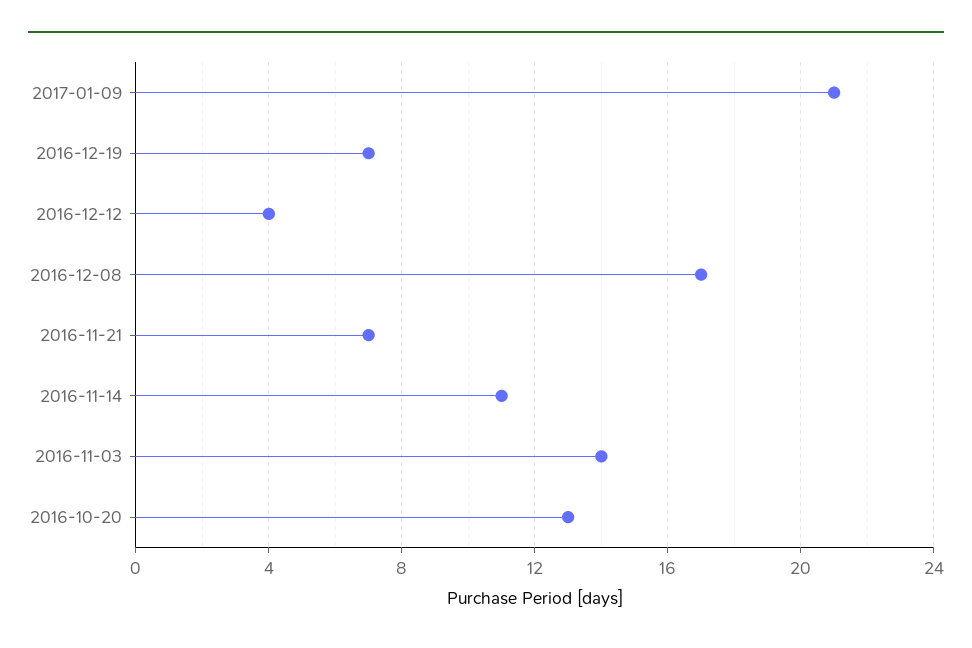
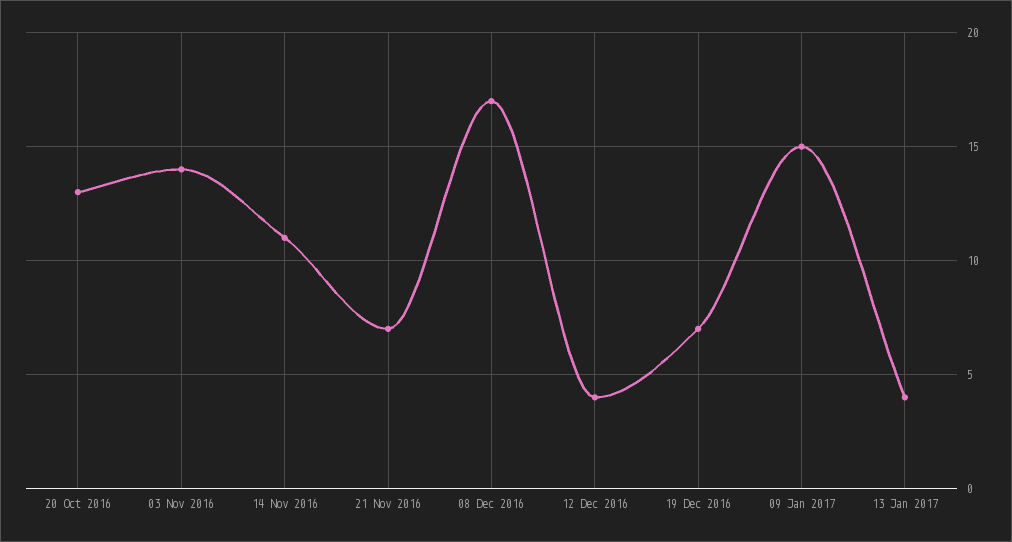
2017-01-09: 21 -> 15
13 Jan 2017: none -> 4

